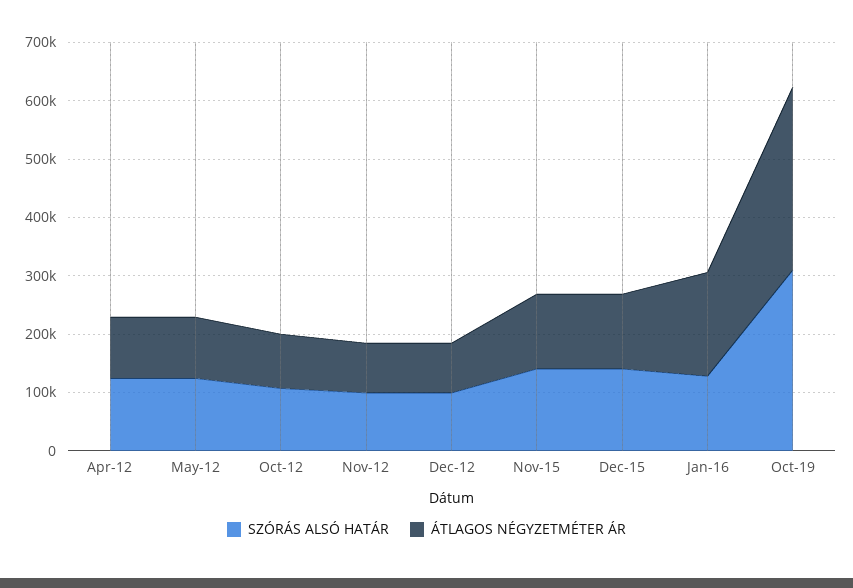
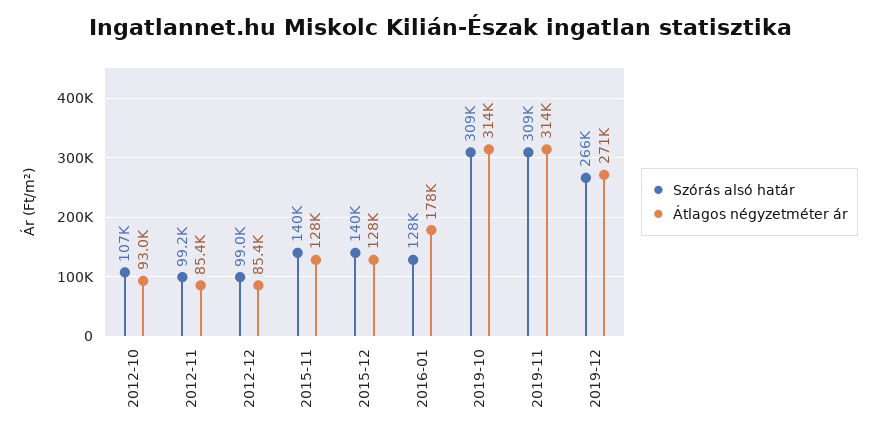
SZÓRÁS ALSÓ HATÁR, Apr-12: 120000 -> none
ÁTLAGOS NÉGYZETMÉTER ÁR, Apr-12: 100000 -> none
SZÓRÁS ALSÓ HATÁR, May-12: 120000 -> none
ÁTLAGOS NÉGYZETMÉTER ÁR, May-12: 100000 -> none
SZÓRÁS ALSÓ HATÁR, 2019-11: none -> 309000
ÁTLAGOS NÉGYZETMÉTER ÁR, 2019-11: none -> 314000
SZÓRÁS ALSÓ HATÁR, 2019-12: none -> 266000
ÁTLAGOS NÉGYZETMÉTER ÁR, 2019-12: none -> 271000

